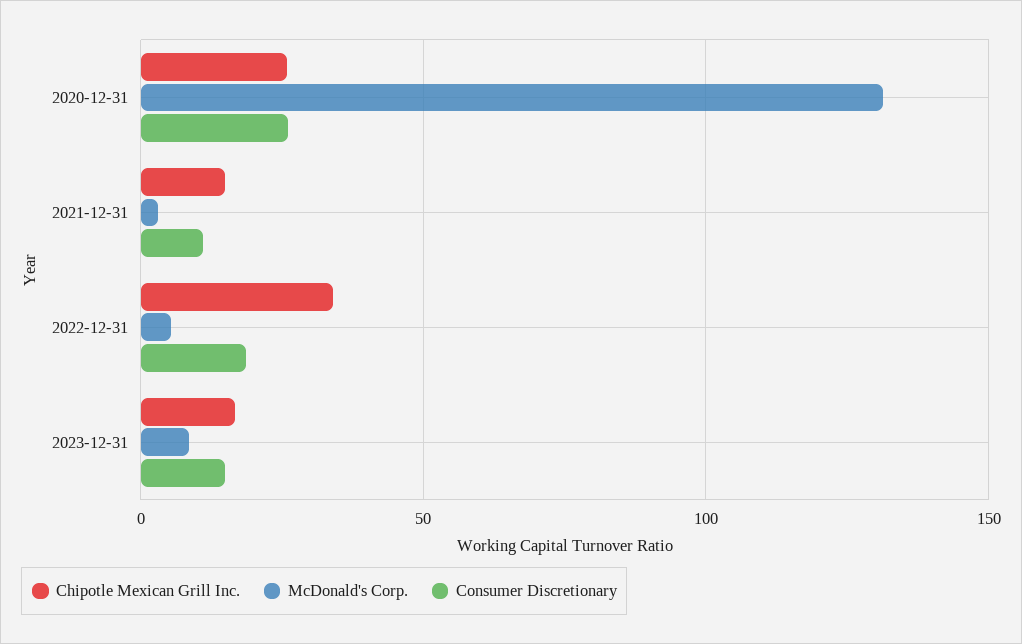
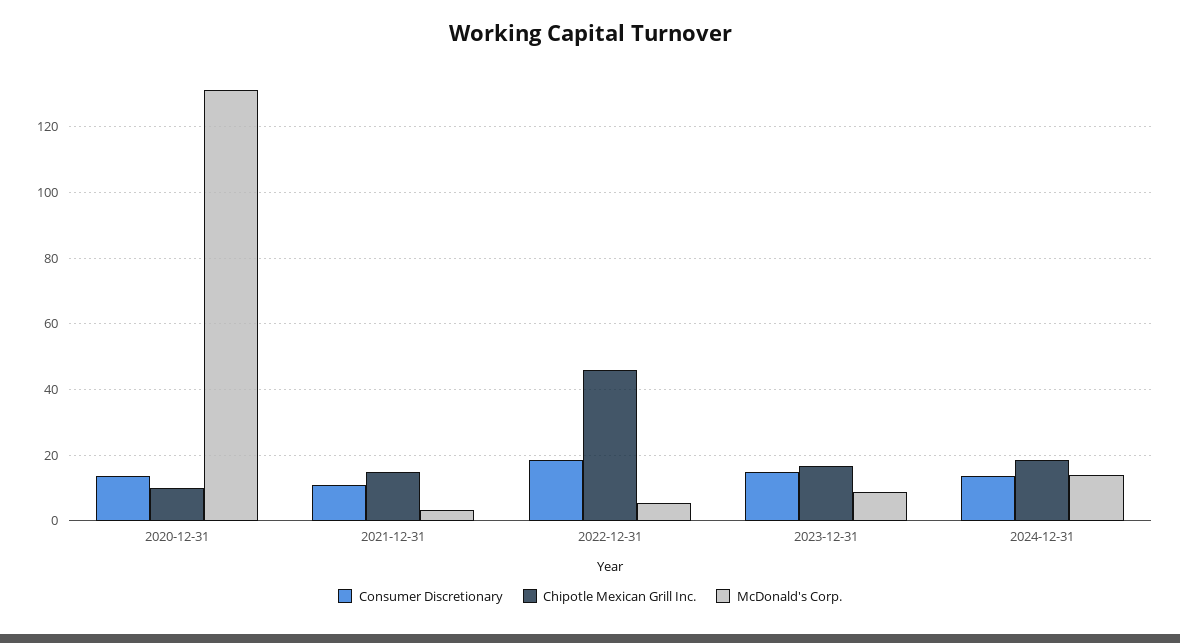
Chipotle Mexican Grill Inc., 2020-12-31: 25 -> 10
Consumer Discretionary, 2020-12-31: 25 -> 14
Chipotle Mexican Grill Inc., 2022-12-31: 35 -> 46
Consumer Discretionary, 2024-12-31: none -> 14
Chipotle Mexican Grill Inc., 2024-12-31: none -> 18
McDonald's Corp., 2024-12-31: none -> 14

